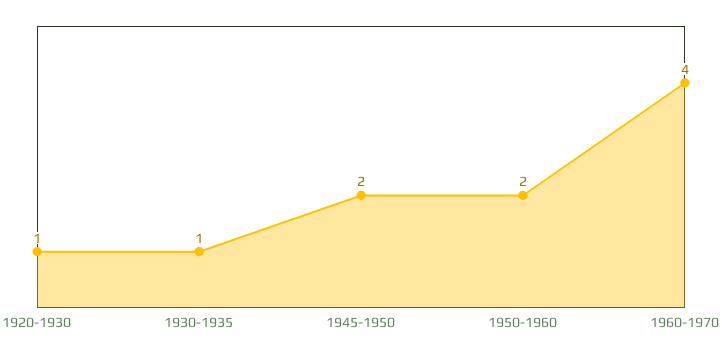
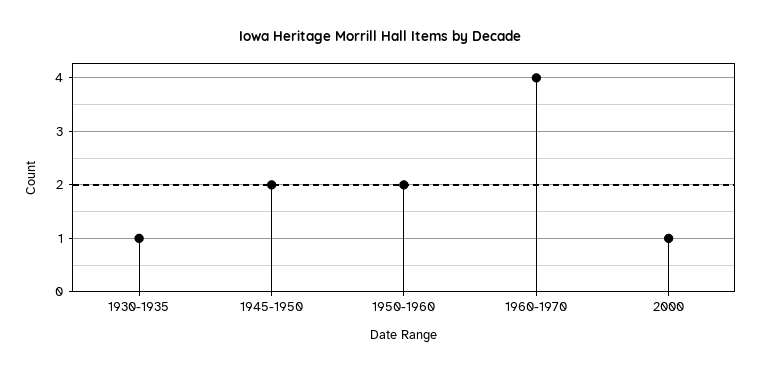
1920-1930: 1 -> none
2000: none -> 1

